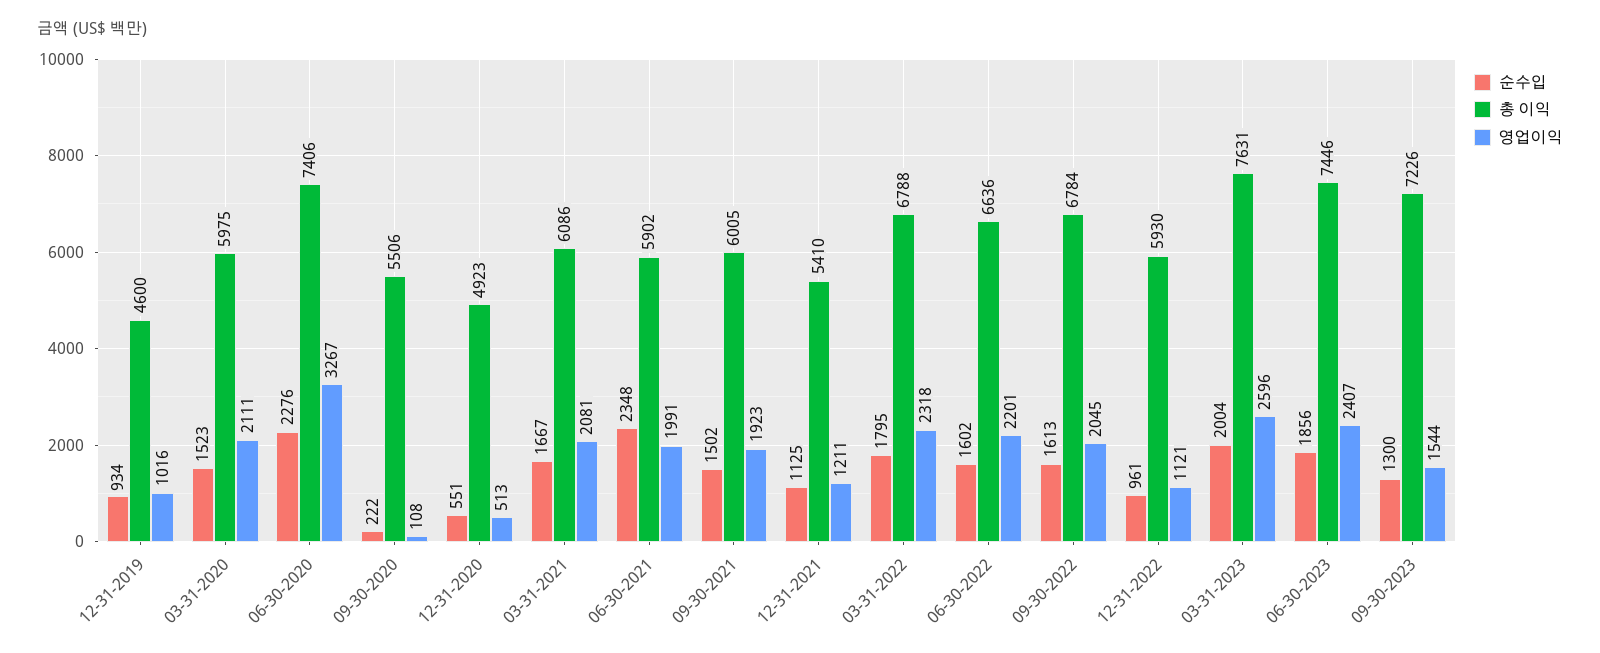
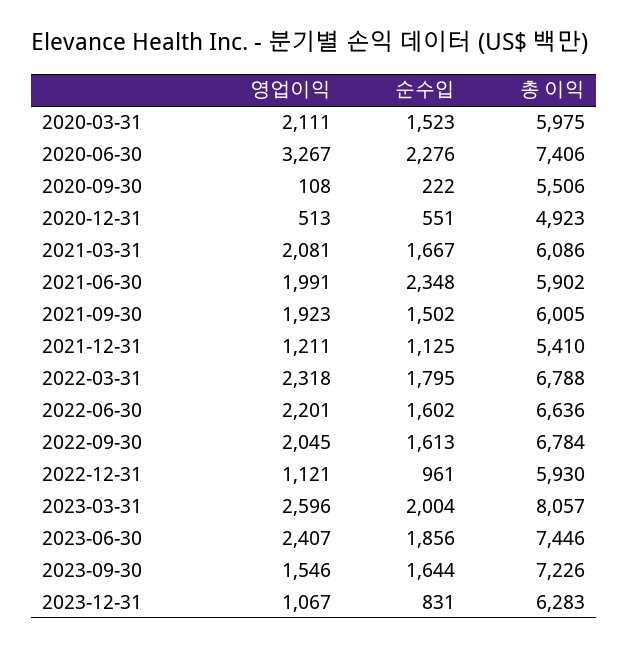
순수입, 12-31-2019: 934 -> none
총 이익, 12-31-2019: 4600 -> none
영업이익, 12-31-2019: 1016 -> none
총 이익, 03-31-2023: 7631 -> 8057
순수입, 09-30-2023: 1300 -> 1644
영업이익, 09-30-2023: 1544 -> 1546
영업이익, 2023-12-31: none -> 1067
순수입, 2023-12-31: none -> 831
총 이익, 2023-12-31: none -> 6283

